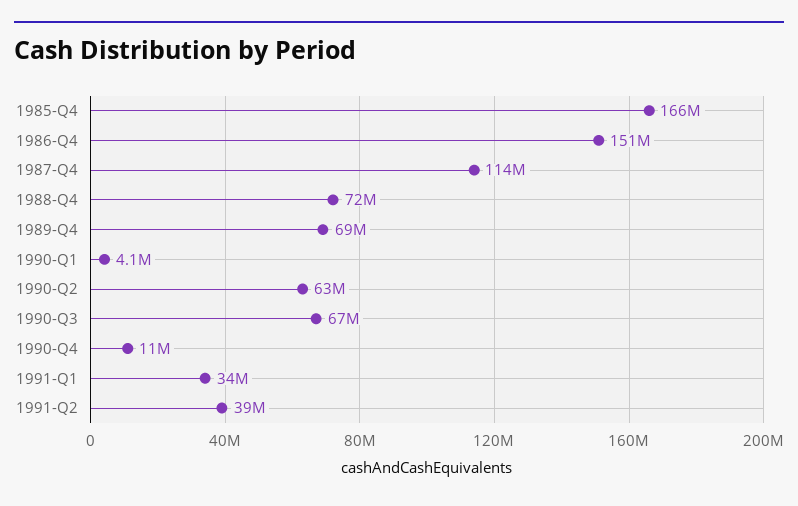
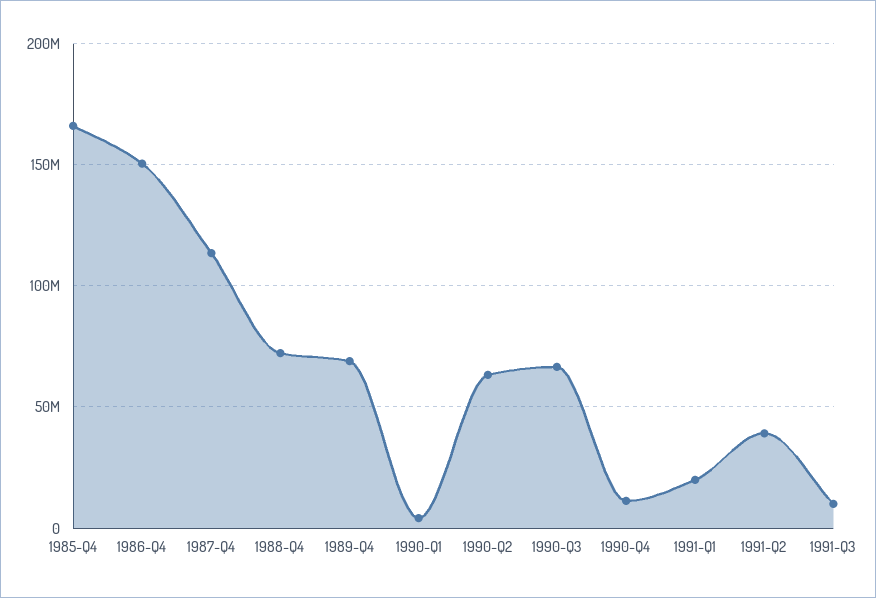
1991-Q1: 34000000 -> 20000000
1991-Q3: none -> 10000000

